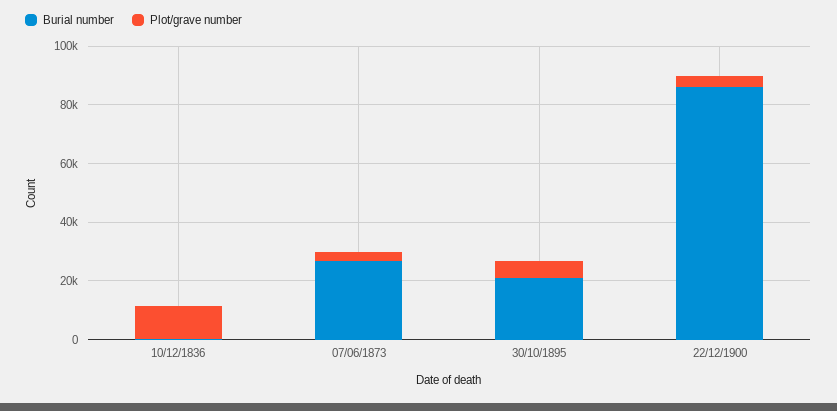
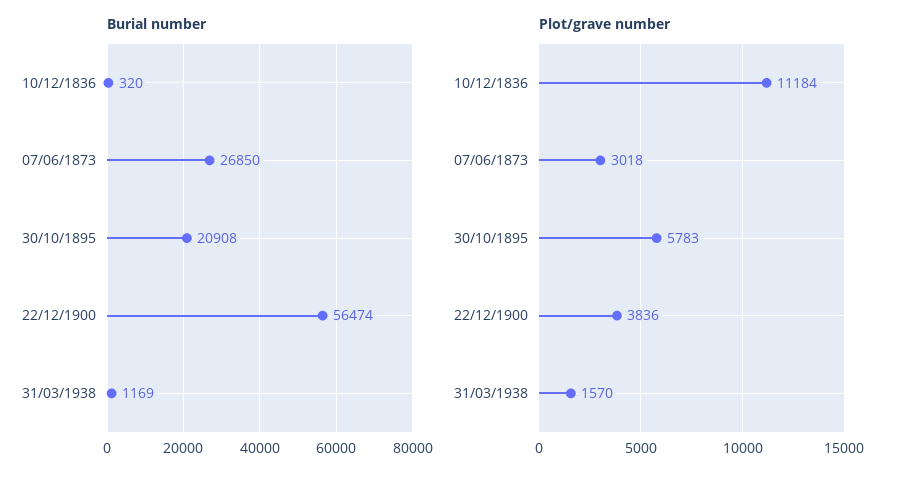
Burial number, 22/12/1900: 85000 -> 56474
Burial number, 31/03/1938: none -> 1169
Plot/grave number, 31/03/1938: none -> 1570

